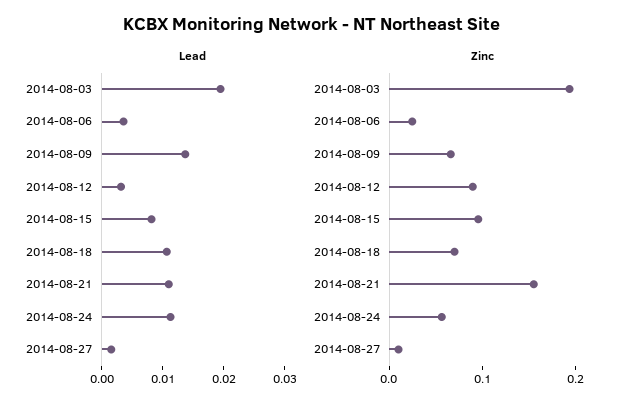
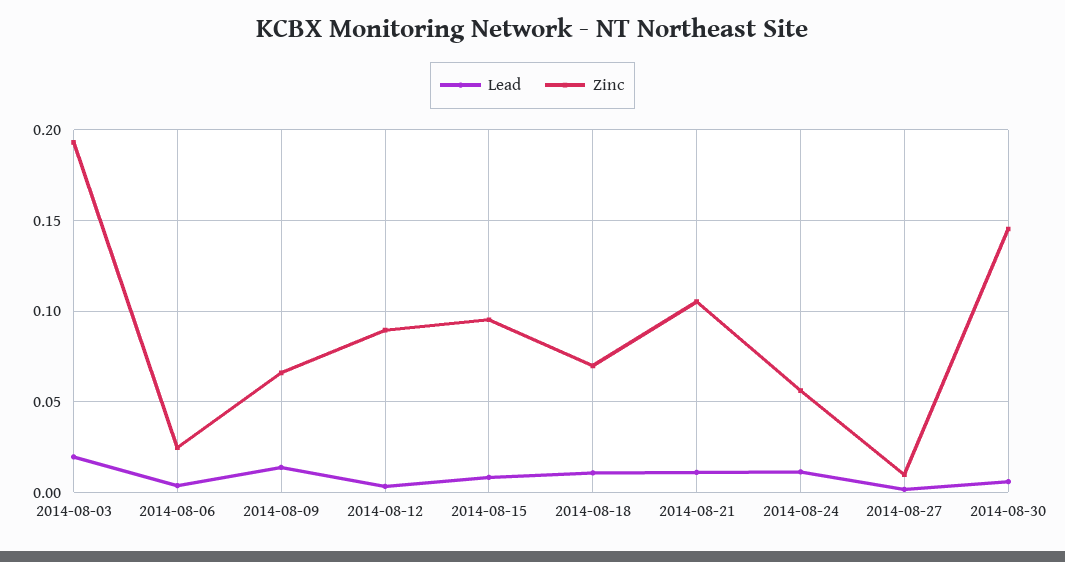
Zinc, 2014-08-21: 0.16 -> 0.105
Lead, 2014-08-30: none -> 0.005
Zinc, 2014-08-30: none -> 0.145

